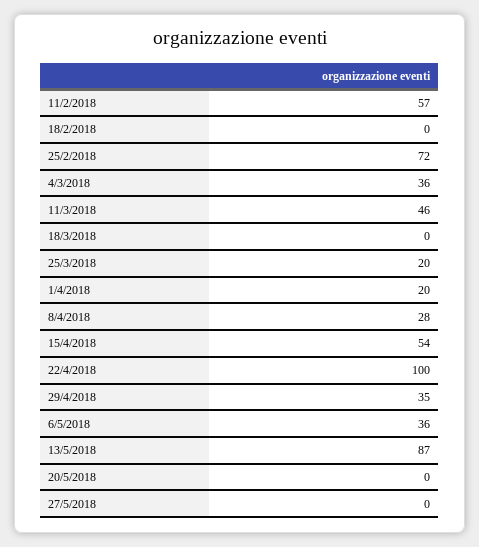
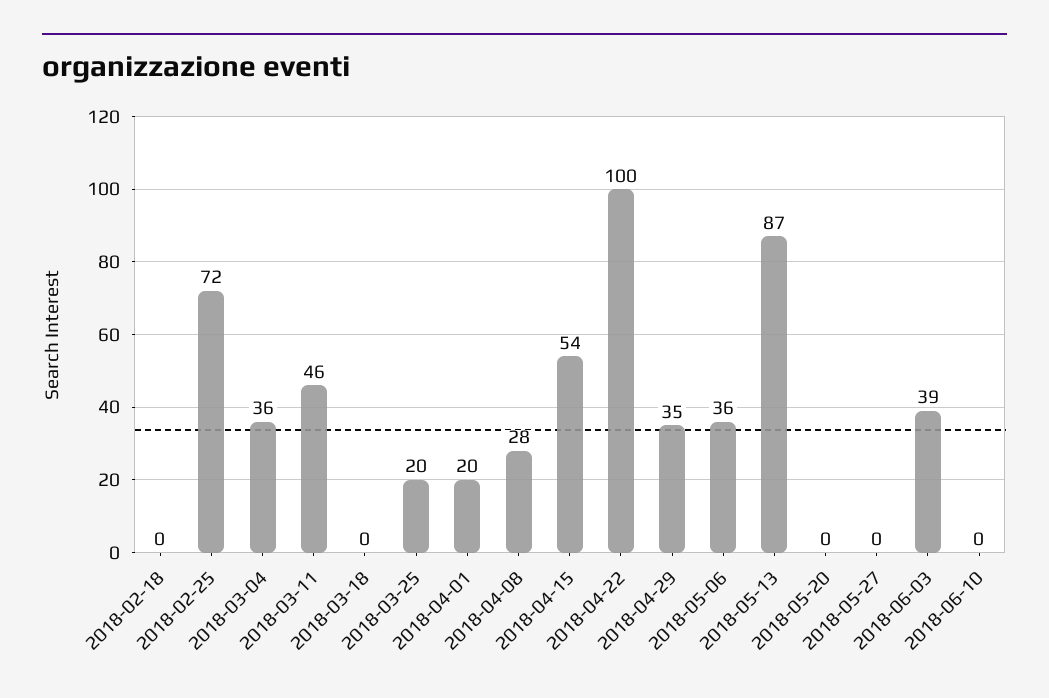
11/2/2018: 57 -> none
2018-06-03: none -> 39
2018-06-10: none -> 0

